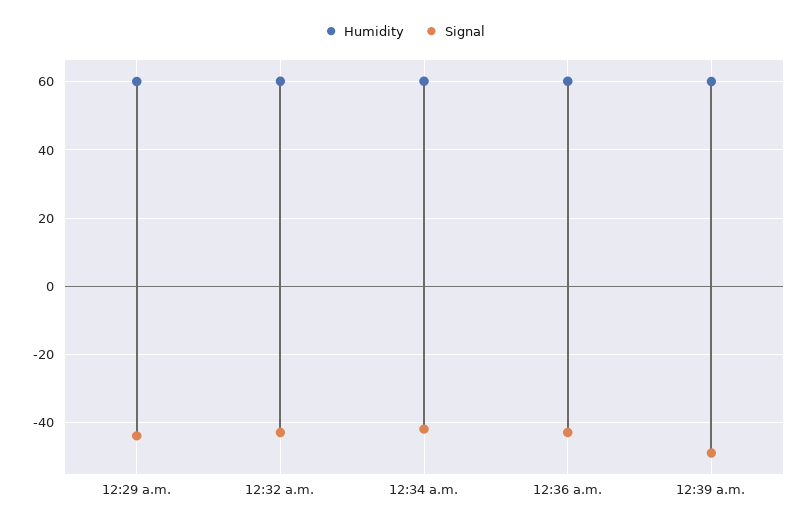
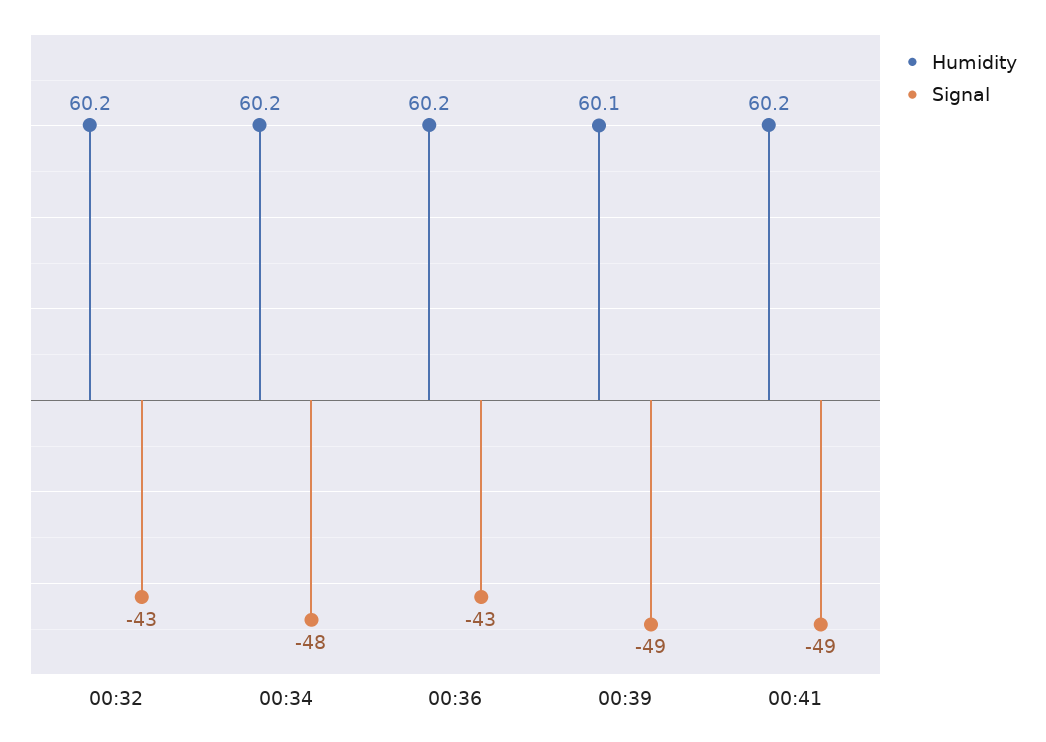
Humidity, 12:29 a.m.: 60 -> none
Signal, 12:29 a.m.: -44 -> none
Signal, 12:34 a.m.: -42 -> -48
Humidity, 00:41: none -> 60.2
Signal, 00:41: none -> -49

